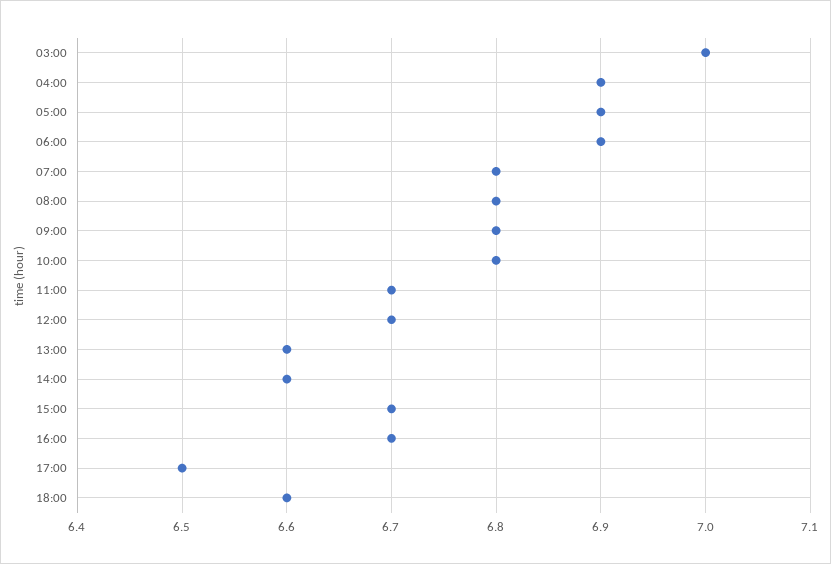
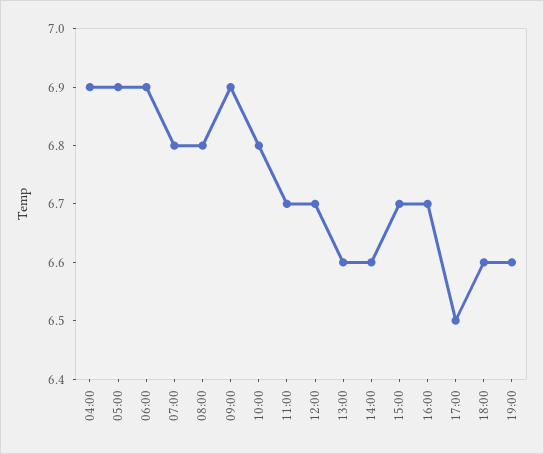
03:00: 7 -> none
09:00: 6.8 -> 6.9
19:00: none -> 6.6

